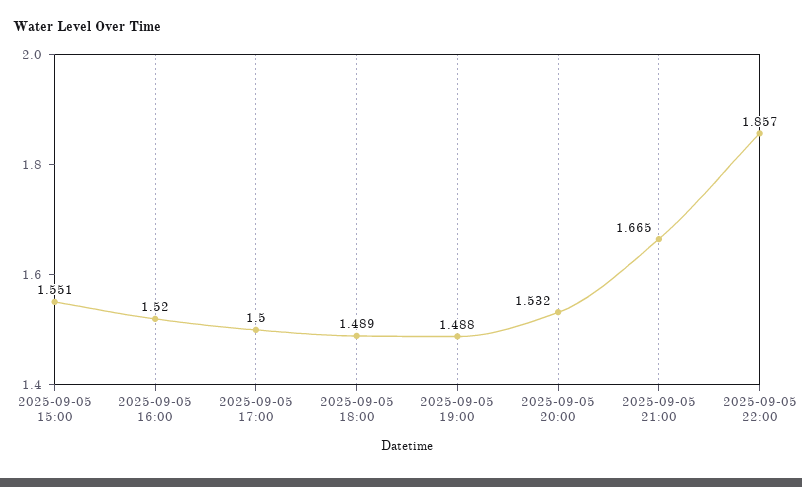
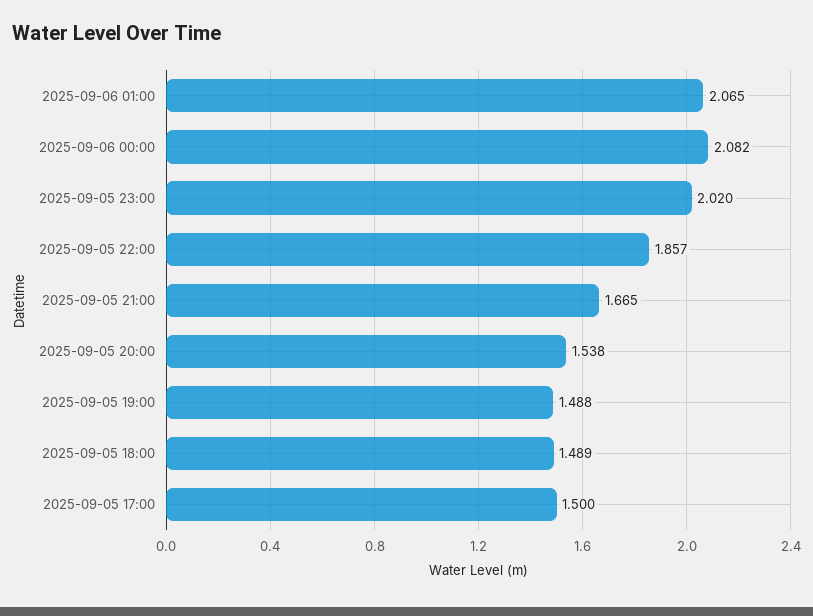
2025-09-05 15:00: 1.551 -> none
2025-09-05 16:00: 1.52 -> none
2025-09-05 20:00: 1.532 -> 1.538
2025-09-06 01:00: none -> 2.065
2025-09-06 00:00: none -> 2.082
2025-09-05 23:00: none -> 2.02

